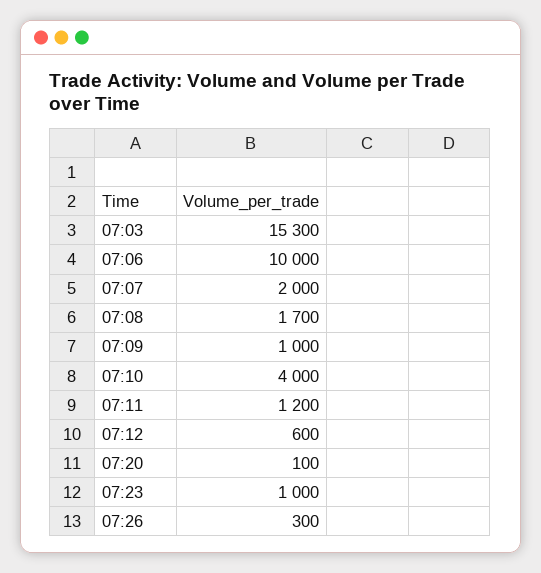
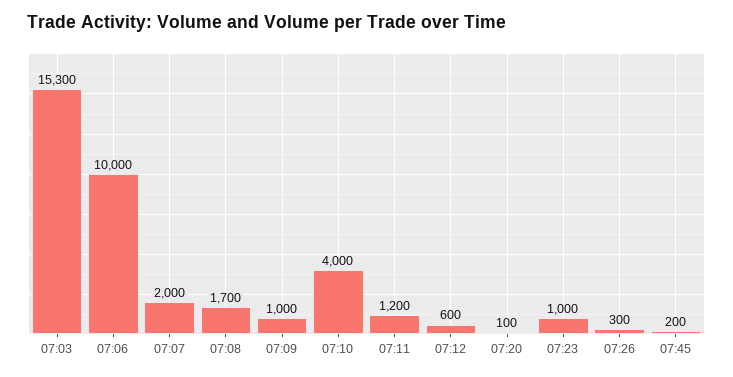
07:45: none -> 200

